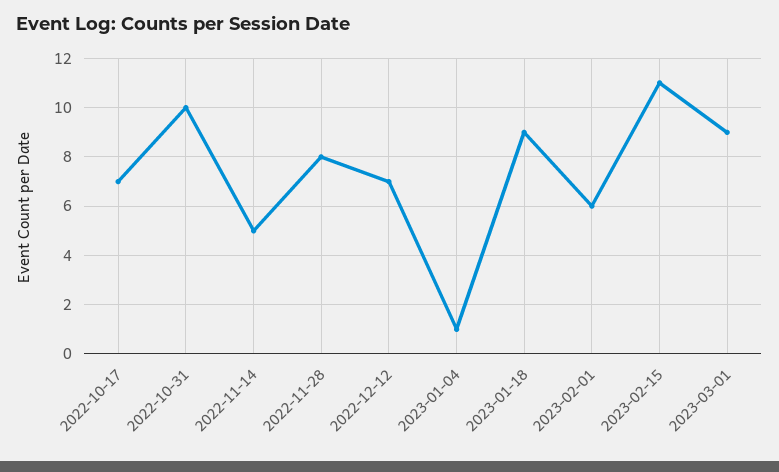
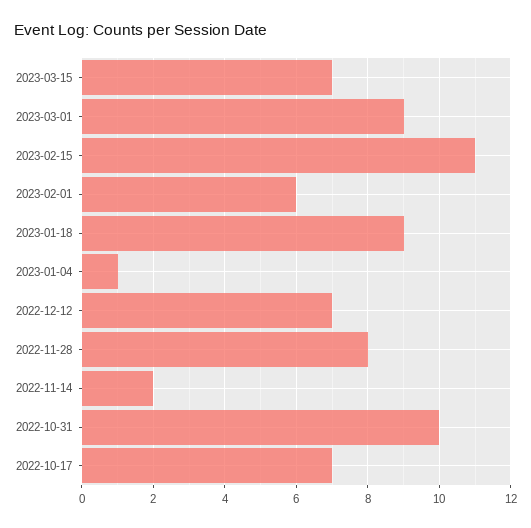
2022-11-14: 5 -> 2
2023-03-15: none -> 7

